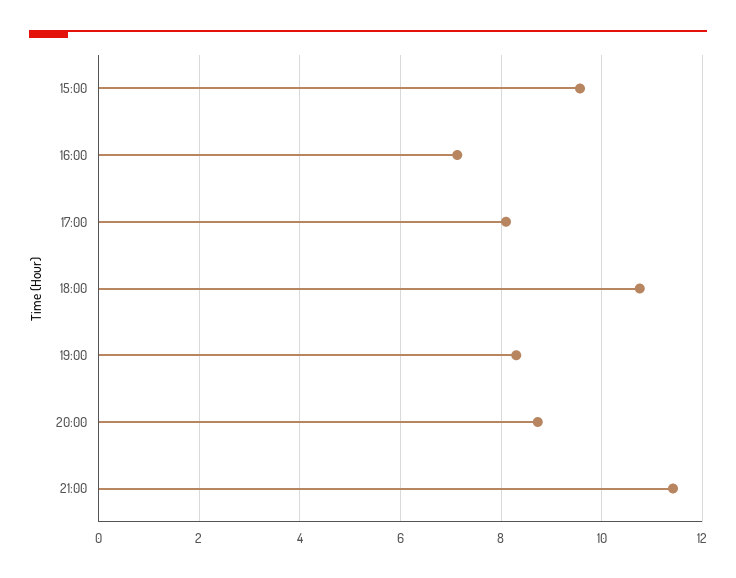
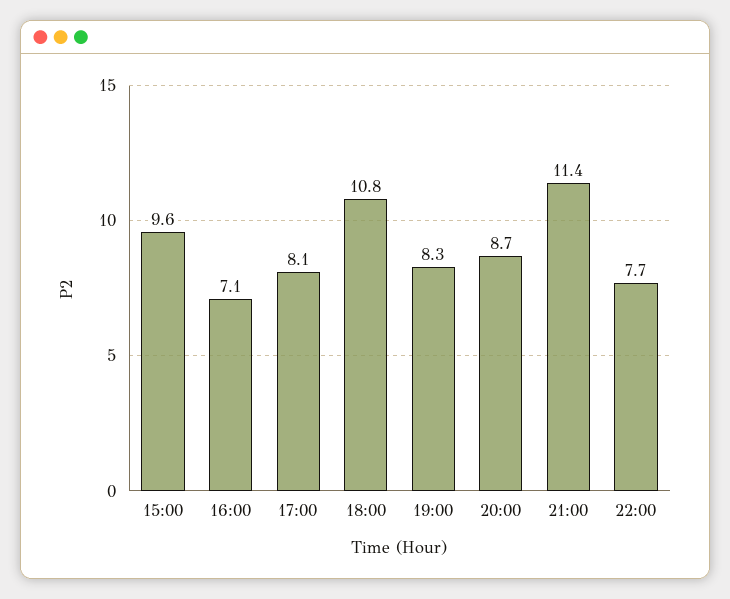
22:00: none -> 7.7

